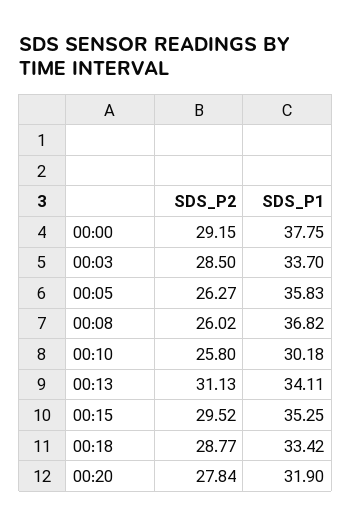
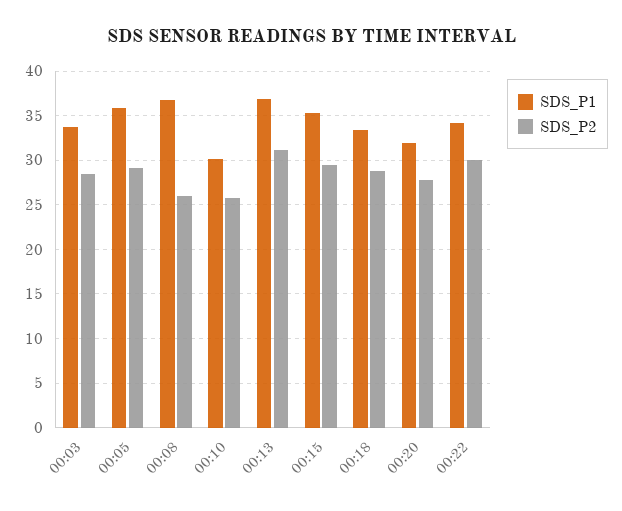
SDS_P2, 00:00: 29.15 -> none
SDS_P1, 00:00: 37.75 -> none
SDS_P2, 00:05: 26.27 -> 29
SDS_P1, 00:13: 34.11 -> 37
SDS_P1, 00:22: none -> 34
SDS_P2, 00:22: none -> 30

